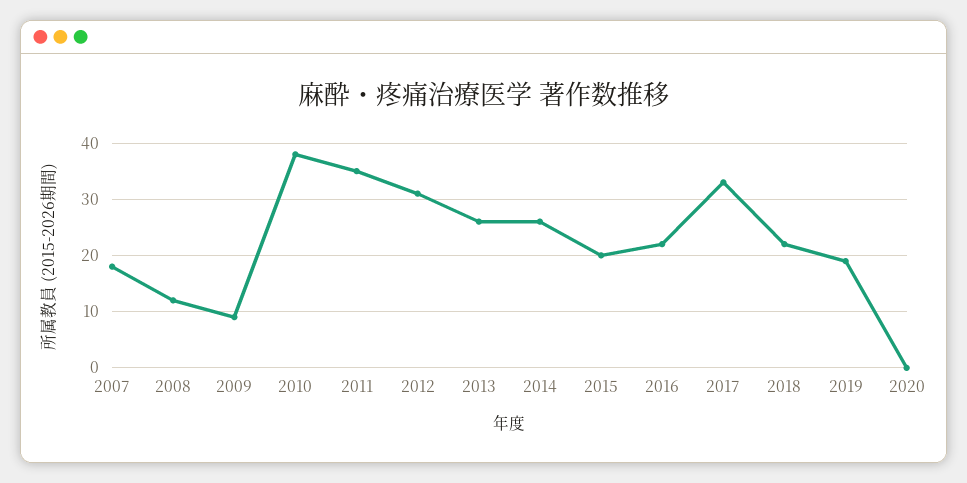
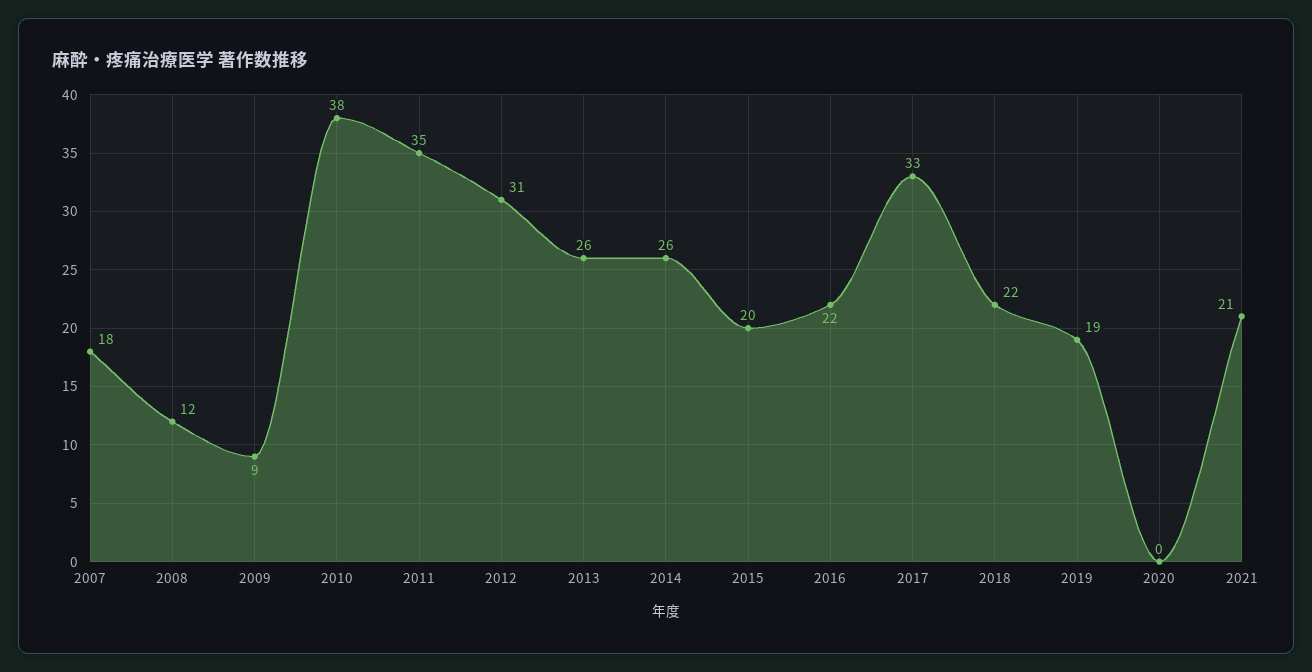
2021: none -> 21

